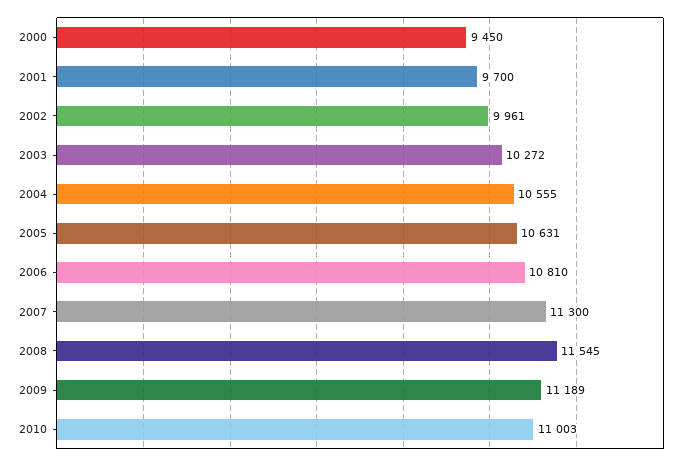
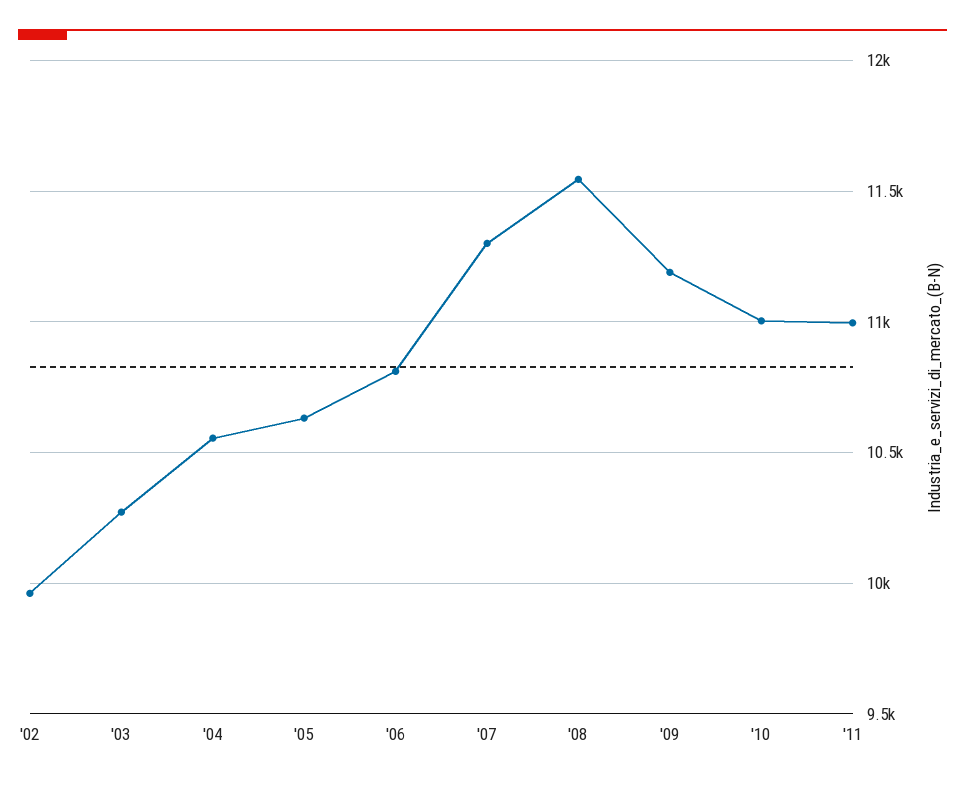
2000: 9450 -> none
2001: 9700 -> none
'11: none -> 11000

